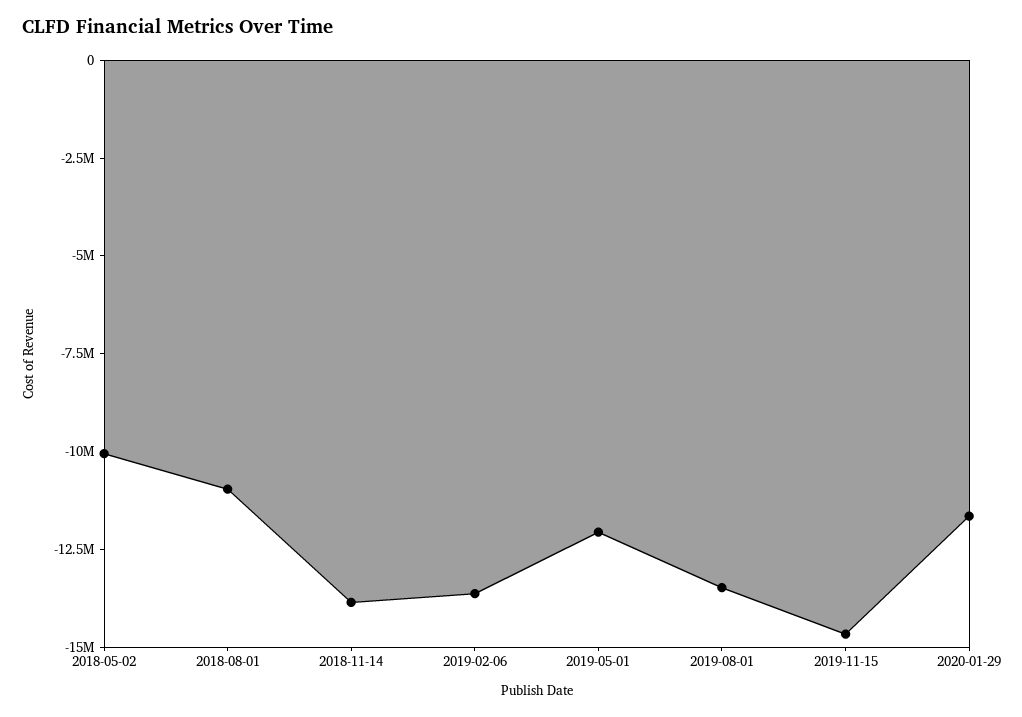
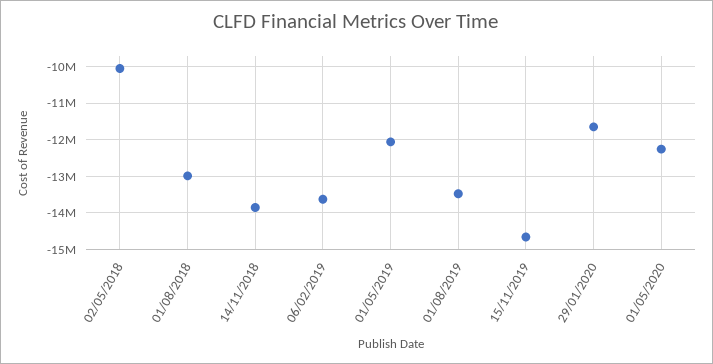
2018-08-01: -11000000 -> -13000000
01/05/2020: none -> -12200000

